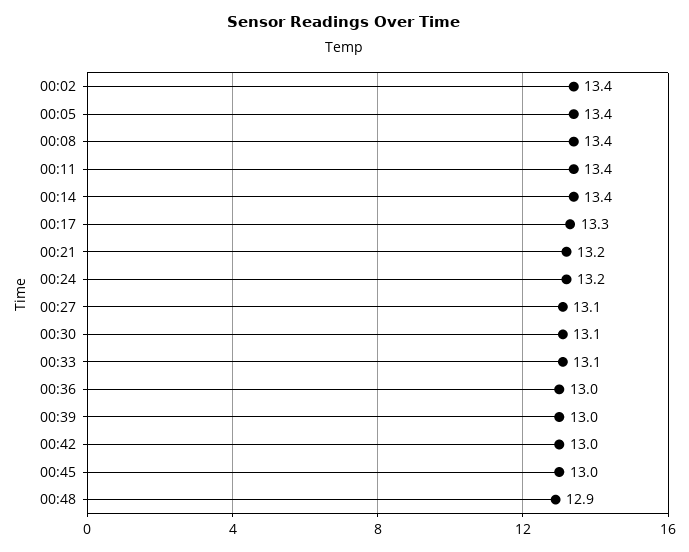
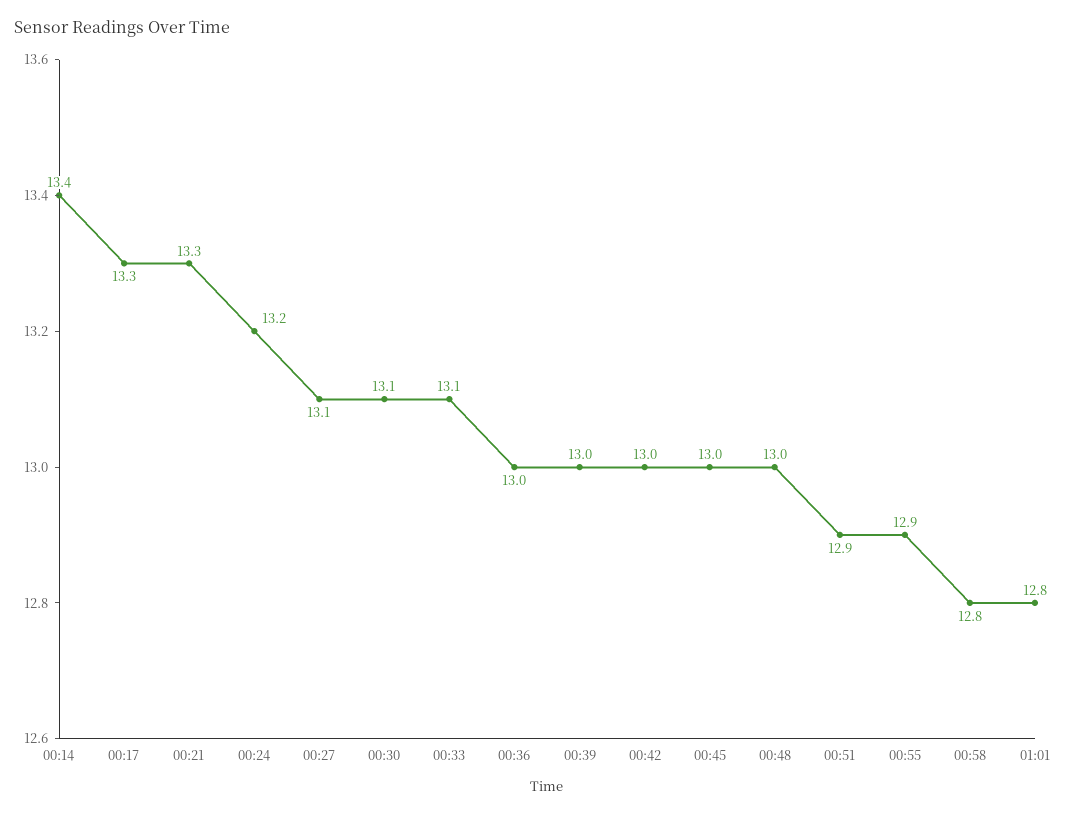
00:02: 13.4 -> none
00:05: 13.4 -> none
00:08: 13.4 -> none
00:11: 13.4 -> none
00:21: 13.2 -> 13.3
00:48: 12.9 -> 13
00:51: none -> 12.9
00:55: none -> 12.9
00:58: none -> 12.8
01:01: none -> 12.8

